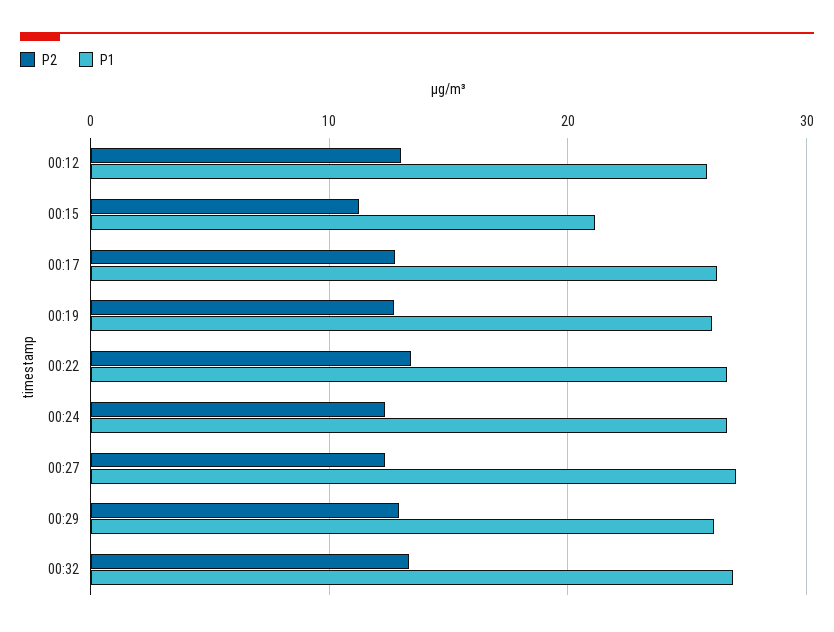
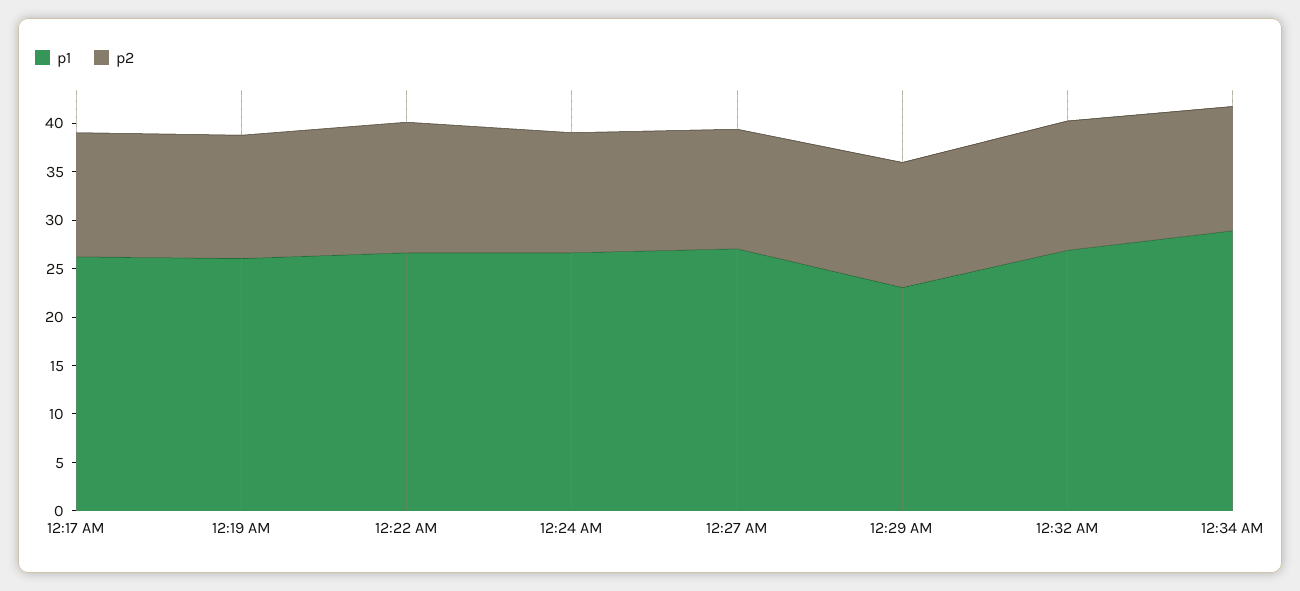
P2, 00:12: 13 -> none
P1, 00:12: 26 -> none
P2, 00:15: 11 -> none
P1, 00:15: 21 -> none
P1, 00:29: 26 -> 23
P1, 12:34 AM: none -> 29
P2, 12:34 AM: none -> 13

